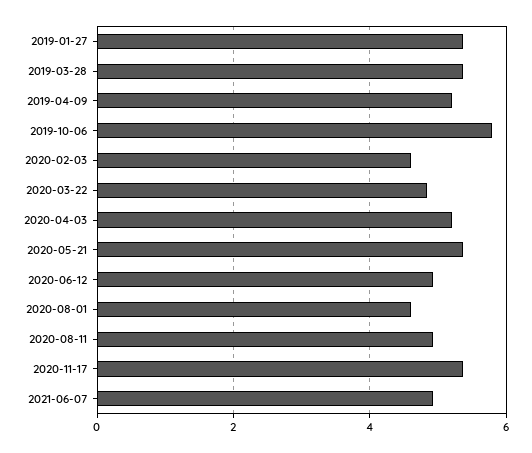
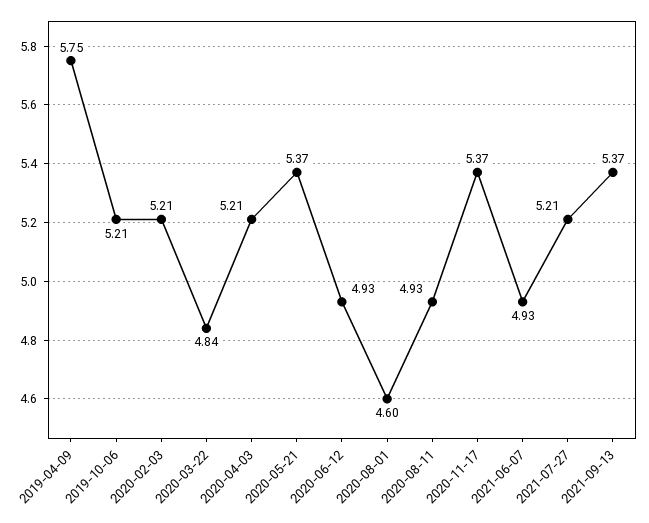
2019-01-27: 5.4 -> none
2019-03-28: 5.4 -> none
2019-04-09: 5.2 -> 5.75
2019-10-06: 5.8 -> 5.21
2020-02-03: 4.6 -> 5.21
2021-07-27: none -> 5.21
2021-09-13: none -> 5.37

